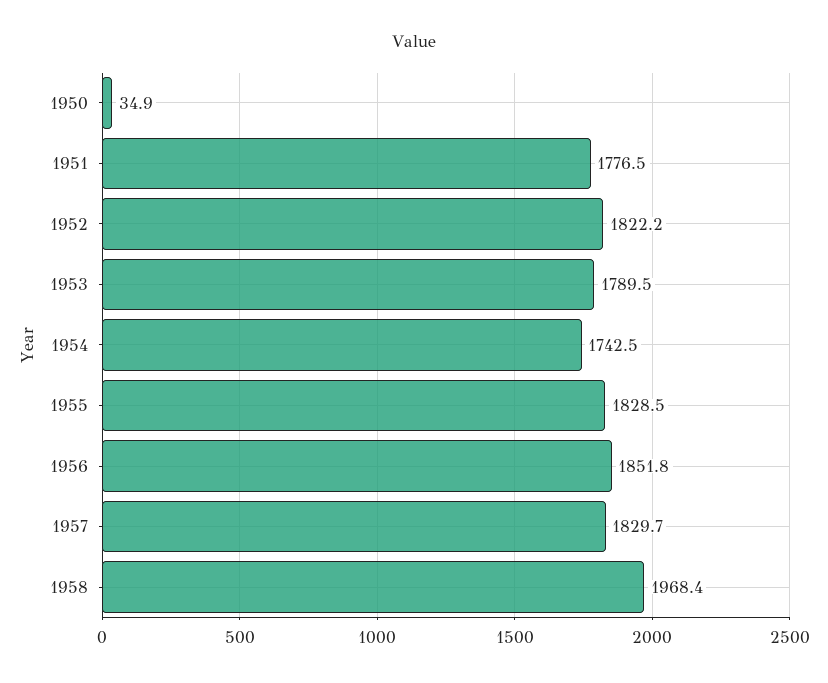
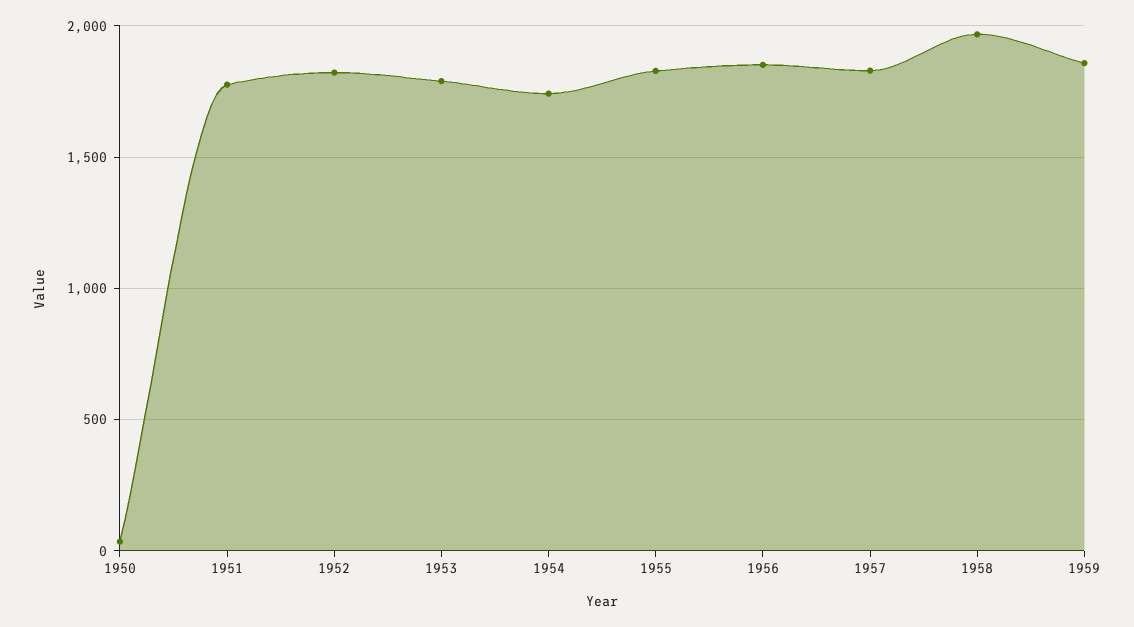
1959: none -> 1850

